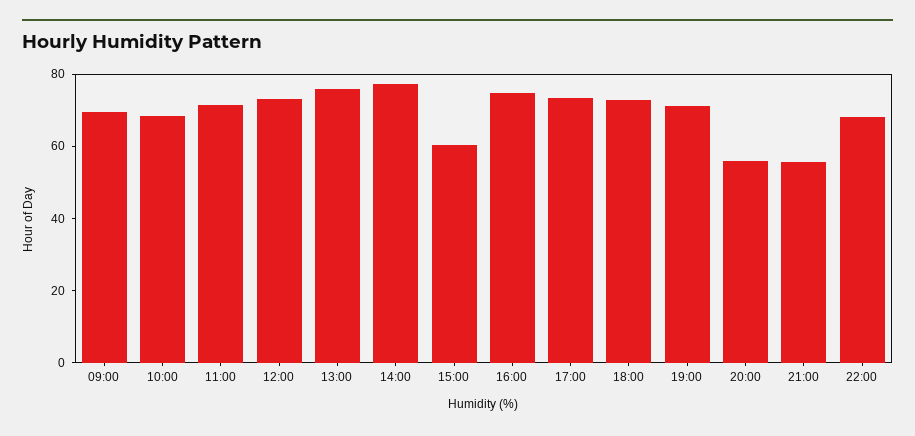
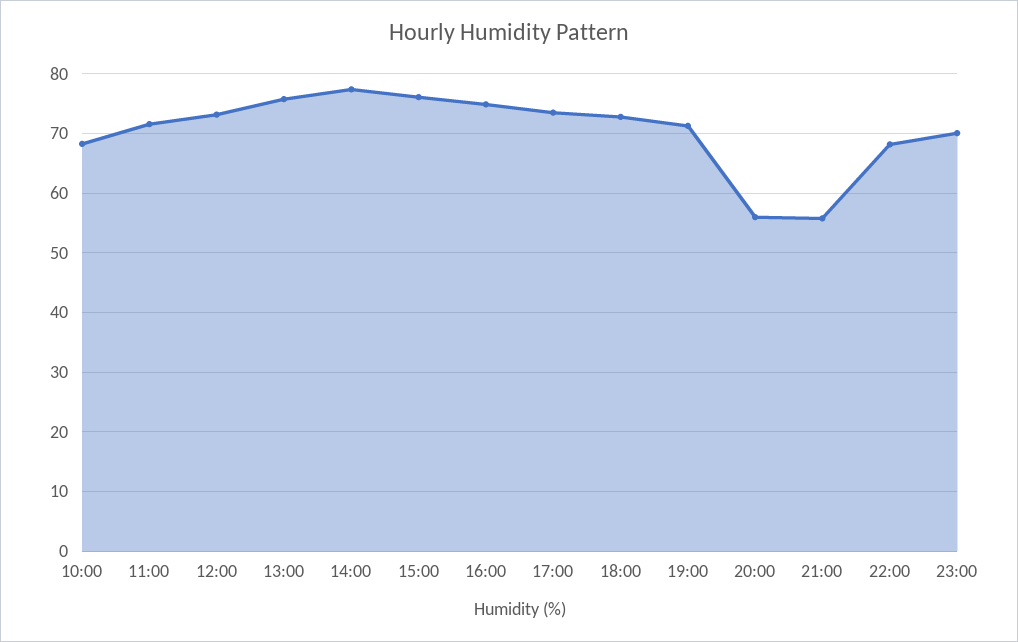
09:00: 70 -> none
15:00: 60 -> 76
23:00: none -> 70

